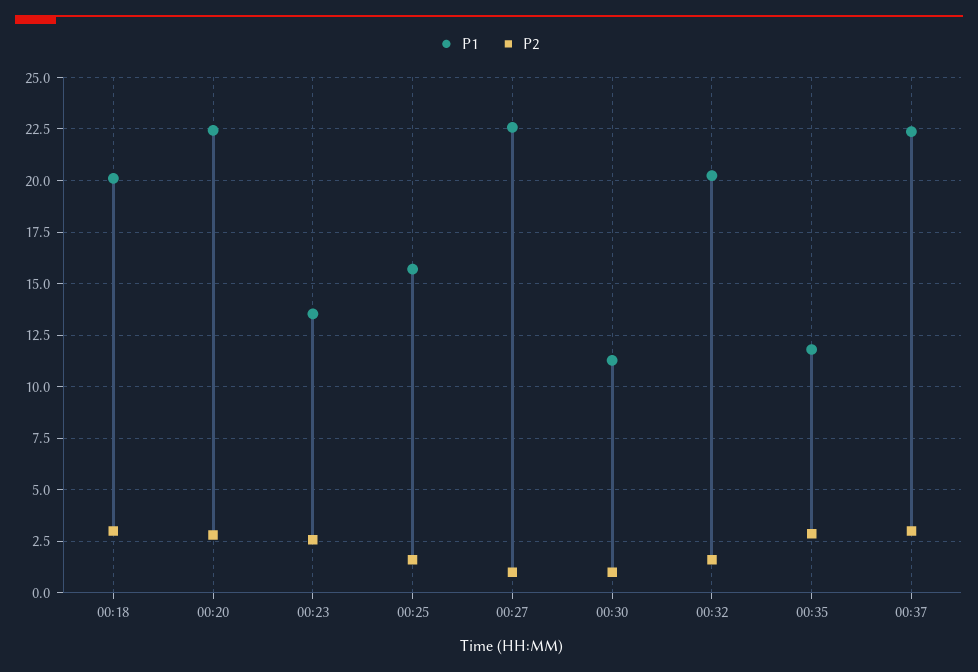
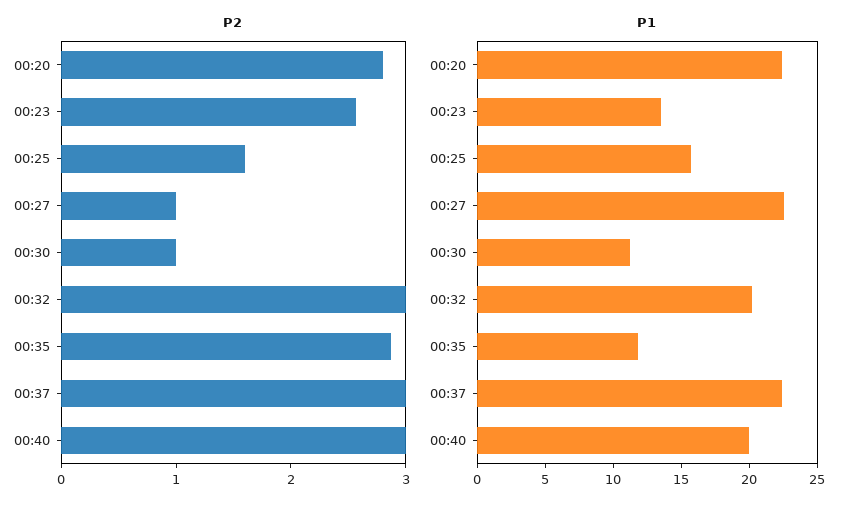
P1, 00:18: 20 -> none
P2, 00:18: 3 -> none
P2, 00:32: 1.5 -> 3
P2, 00:40: none -> 3
P1, 00:40: none -> 20

